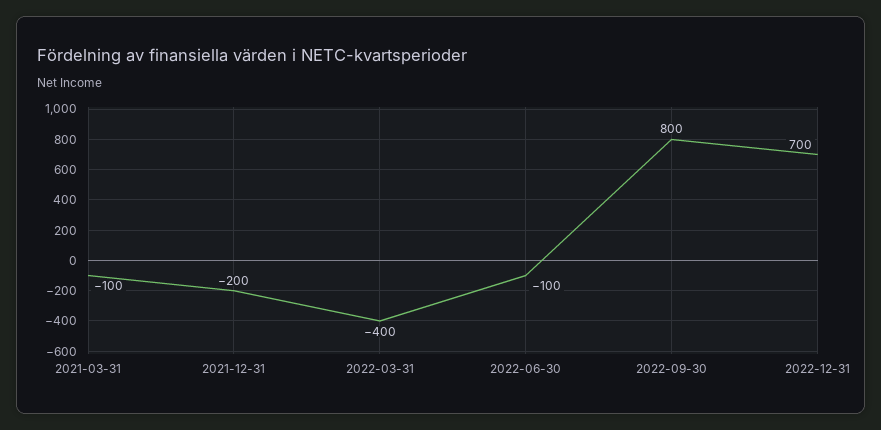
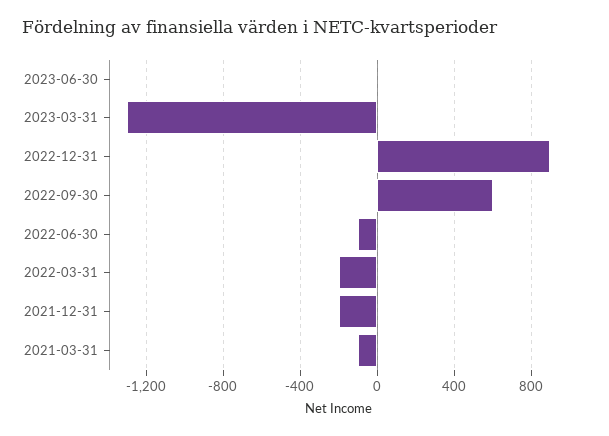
2022-03-31: -400 -> -200
2022-09-30: 800 -> 600
2022-12-31: 700 -> 900
2023-06-30: none -> 0
2023-03-31: none -> -1300

